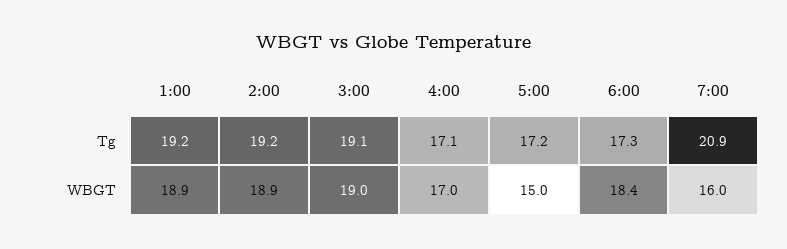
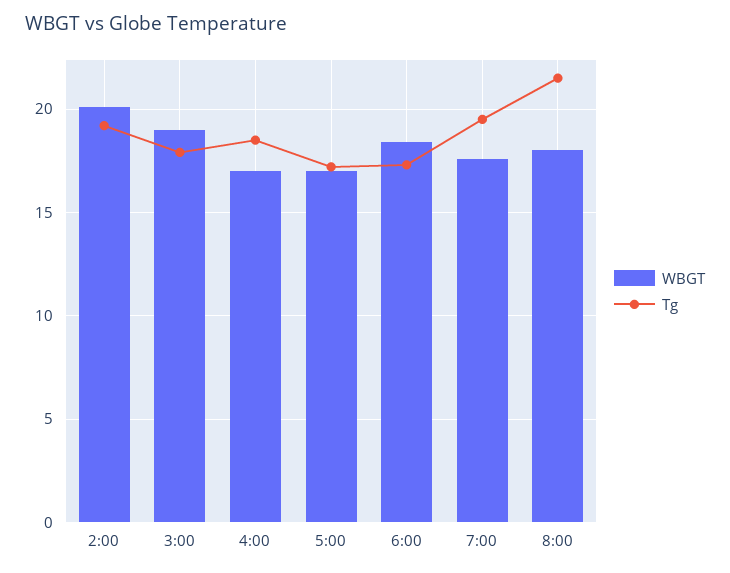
Tg, 1:00: 19.2 -> none
Tg, 3:00: 19.1 -> 18
Tg, 4:00: 17.1 -> 18.5
Tg, 7:00: 20.9 -> 19.5
WBGT, 1:00: 18.9 -> none
WBGT, 2:00: 18.9 -> 20
WBGT, 5:00: 15 -> 17
WBGT, 7:00: 16 -> 17.5
WBGT, 8:00: none -> 18
Tg, 8:00: none -> 21.5

